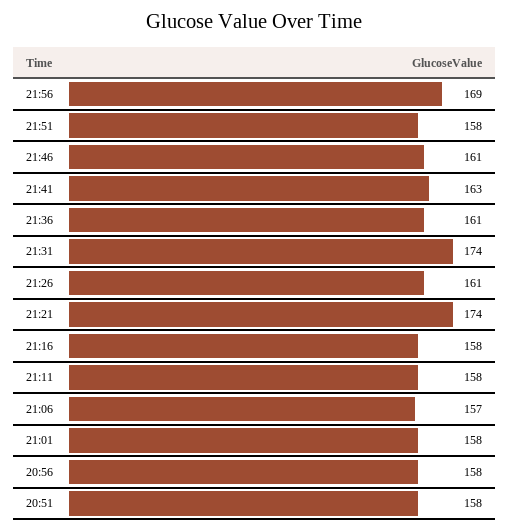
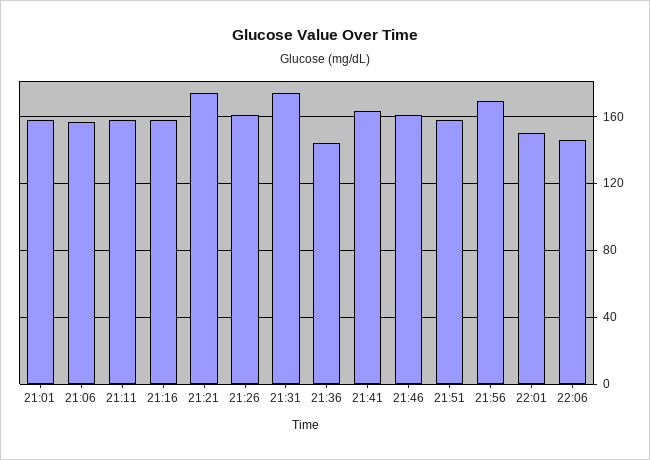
21:36: 161 -> 145
20:56: 158 -> none
20:51: 158 -> none
22:01: none -> 150
22:06: none -> 145

